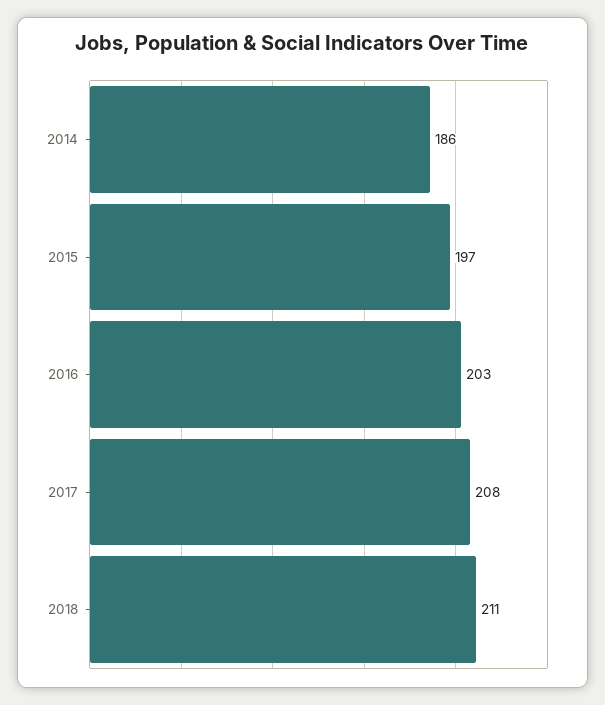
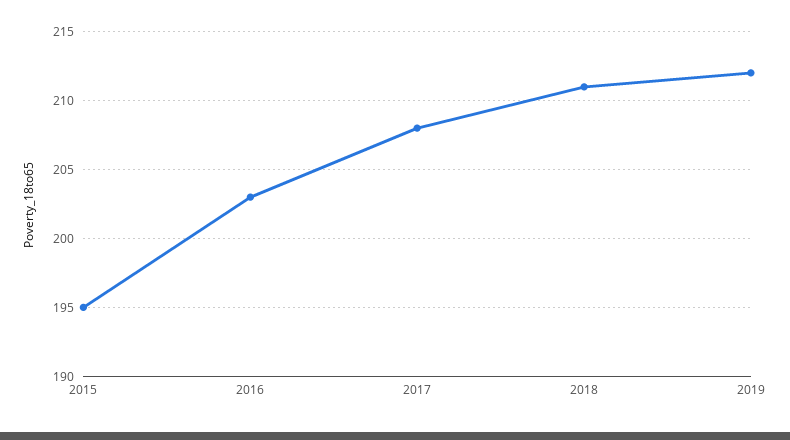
2014: 186 -> none
2015: 197 -> 195
2019: none -> 212

